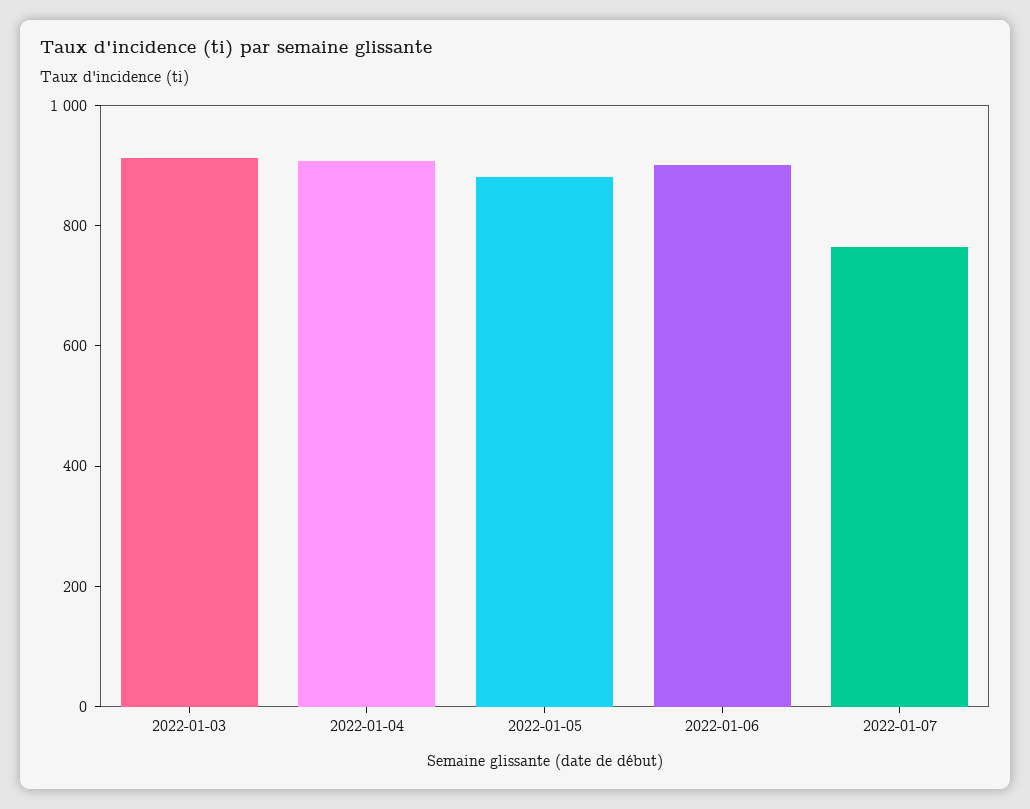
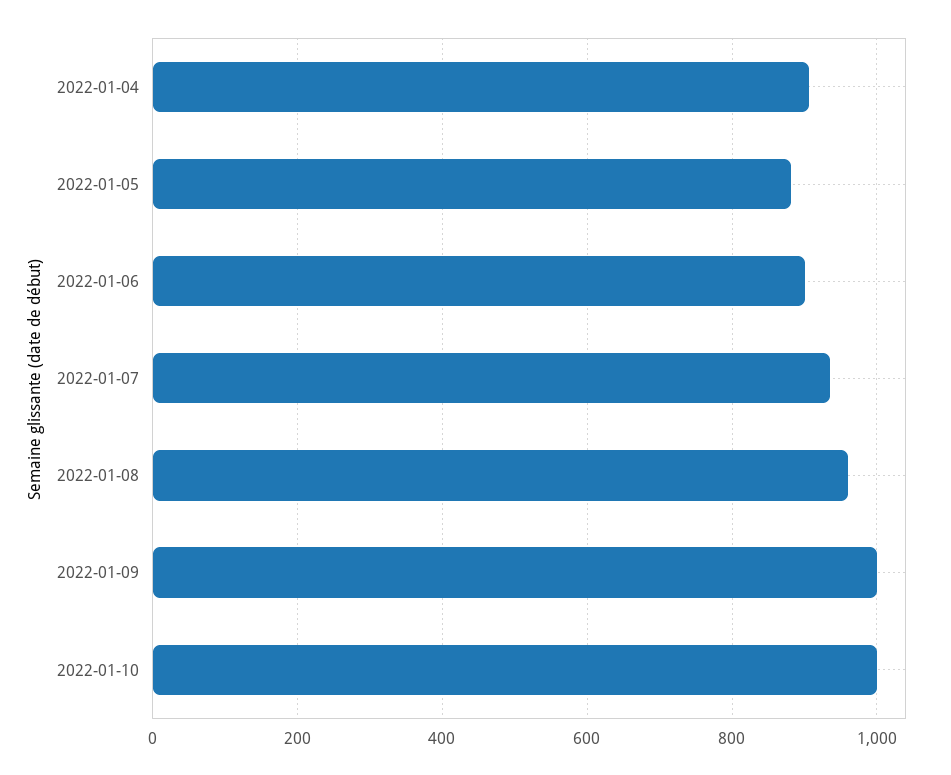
2022-01-03: 900 -> none
2022-01-07: 750 -> 940
2022-01-08: none -> 960
2022-01-09: none -> 1000
2022-01-10: none -> 1000

